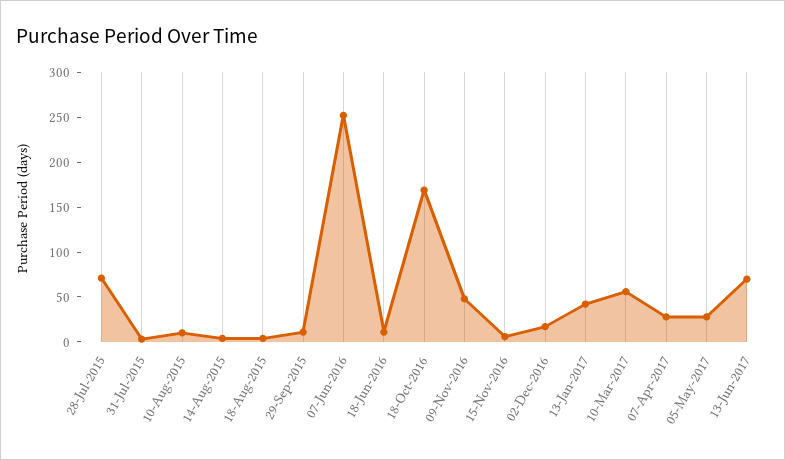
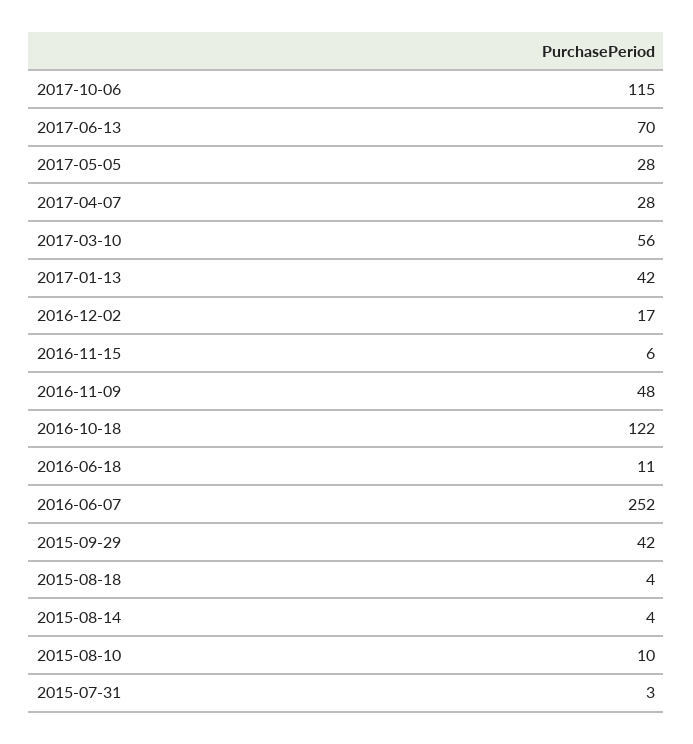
28-Jul-2015: 70 -> none
29-Sep-2015: 10 -> 42
18-Oct-2016: 170 -> 122
2017-10-06: none -> 115

